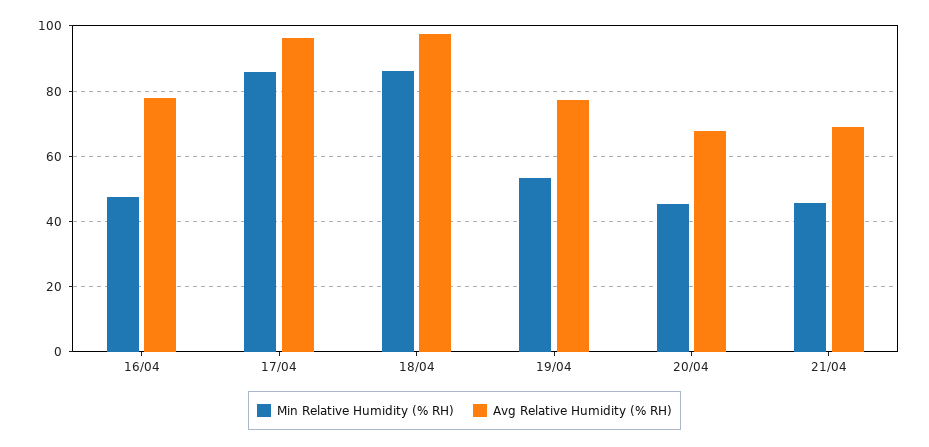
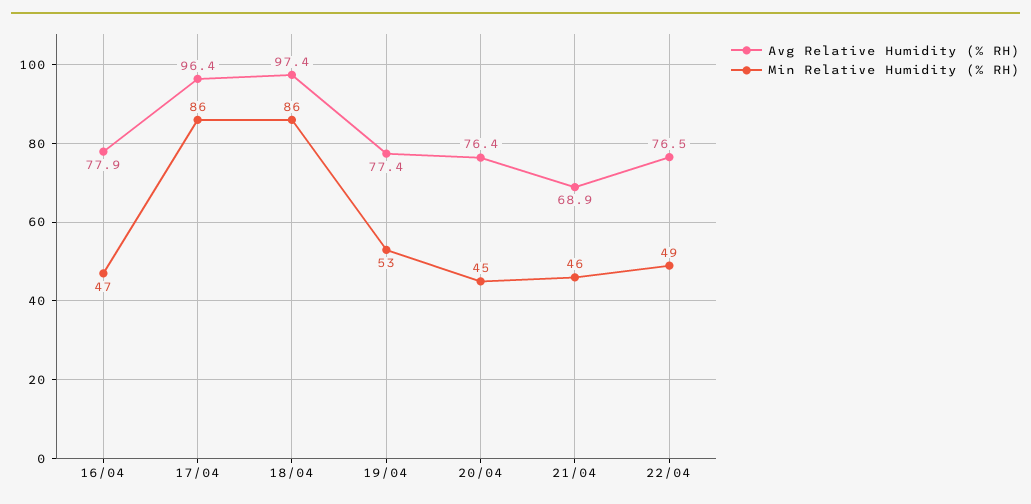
Avg Relative Humidity (% RH), 20/04: 68 -> 76.4
Avg Relative Humidity (% RH), 22/04: none -> 76.5
Min Relative Humidity (% RH), 22/04: none -> 49

